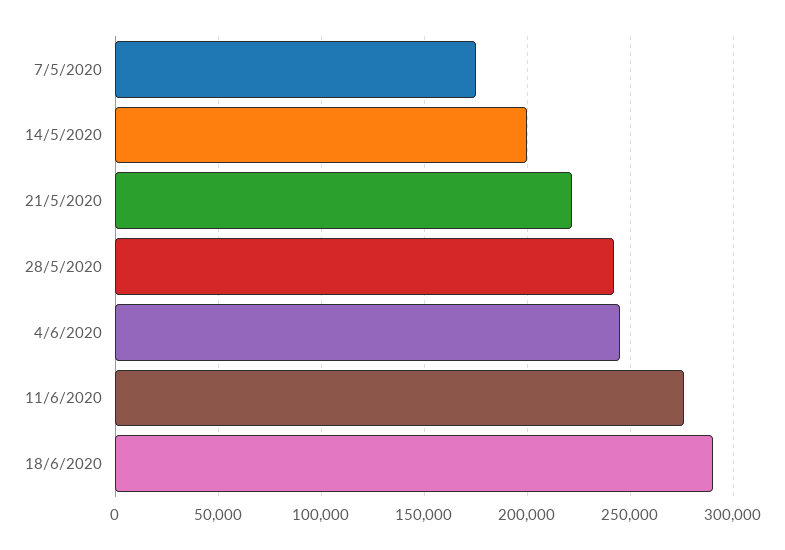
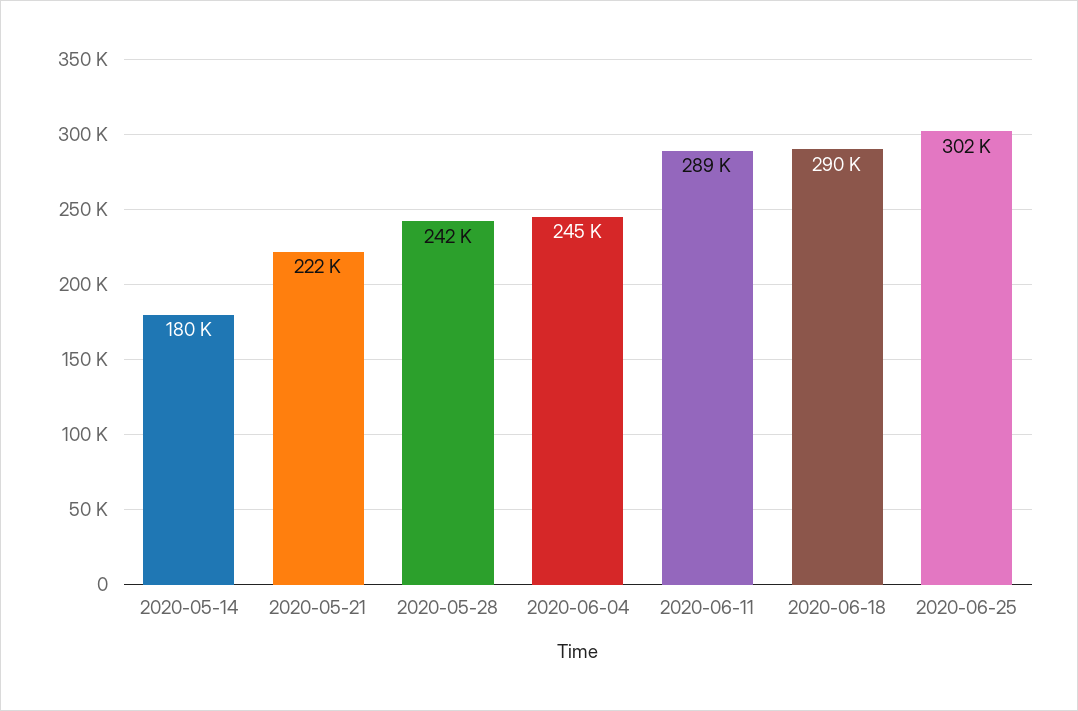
7/5/2020: 175000 -> none
14/5/2020: 200000 -> 180000
11/6/2020: 275000 -> 289000
2020-06-25: none -> 302000

